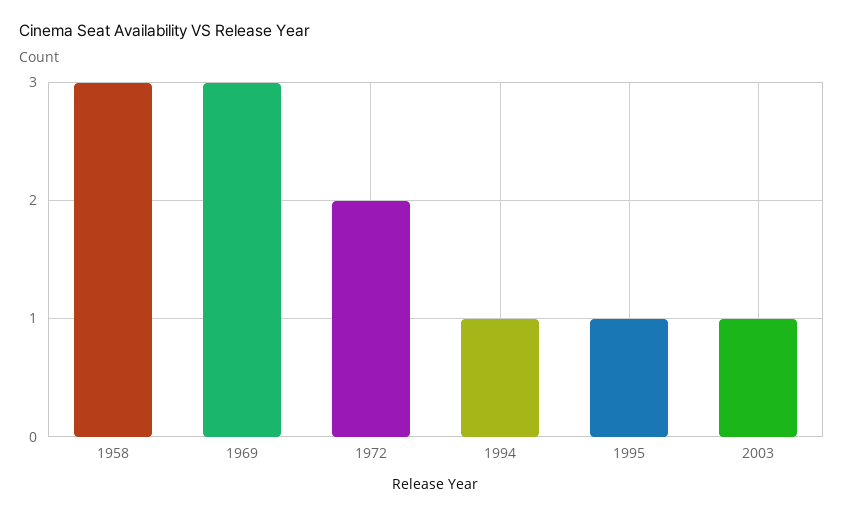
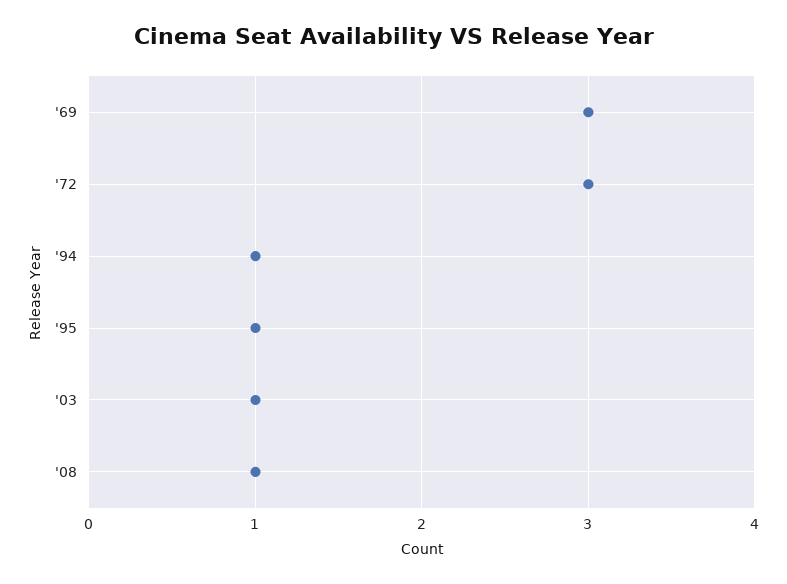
1958: 3 -> none
1972: 2 -> 3
'08: none -> 1

